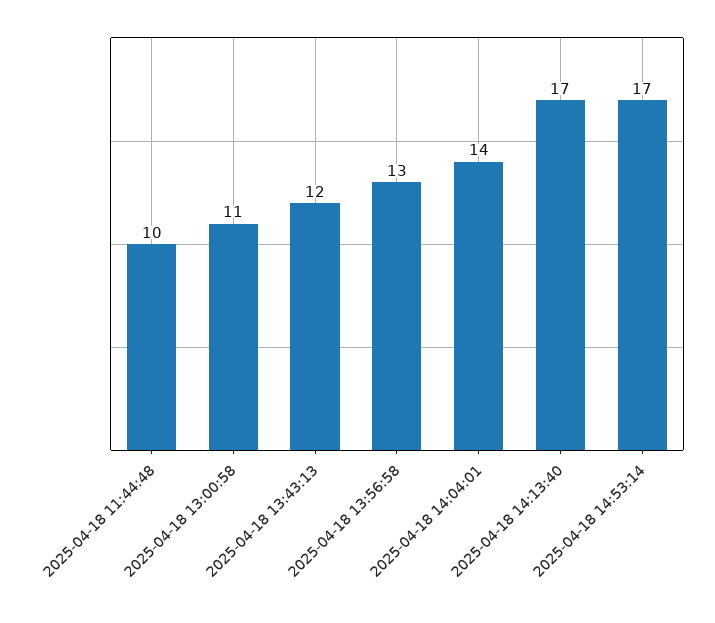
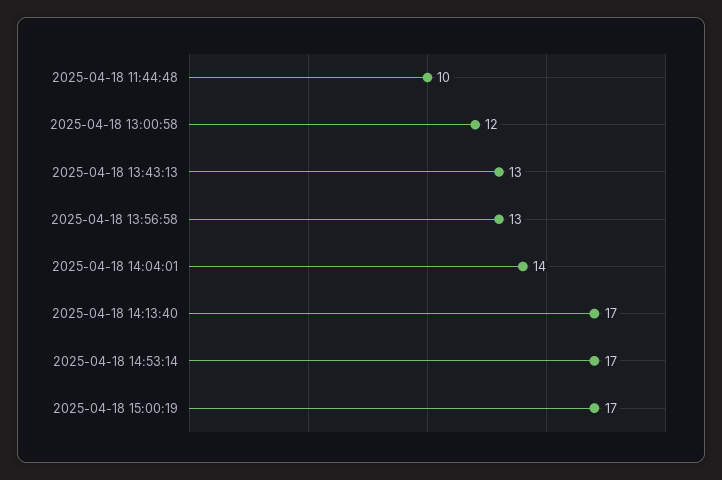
2025-04-18 13:00:58: 11 -> 12
2025-04-18 13:43:13: 12 -> 13
2025-04-18 15:00:19: none -> 17

